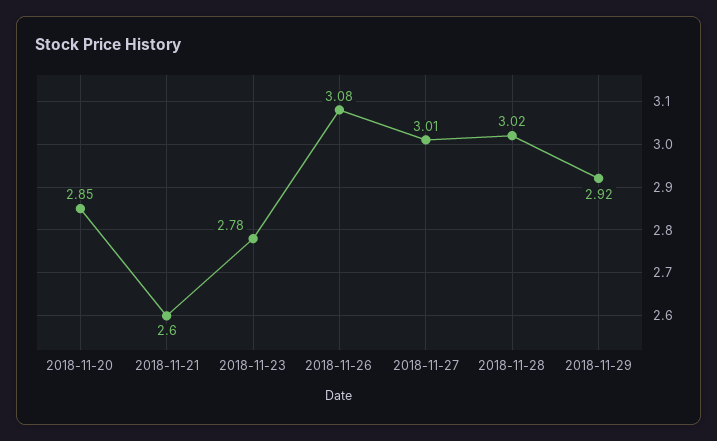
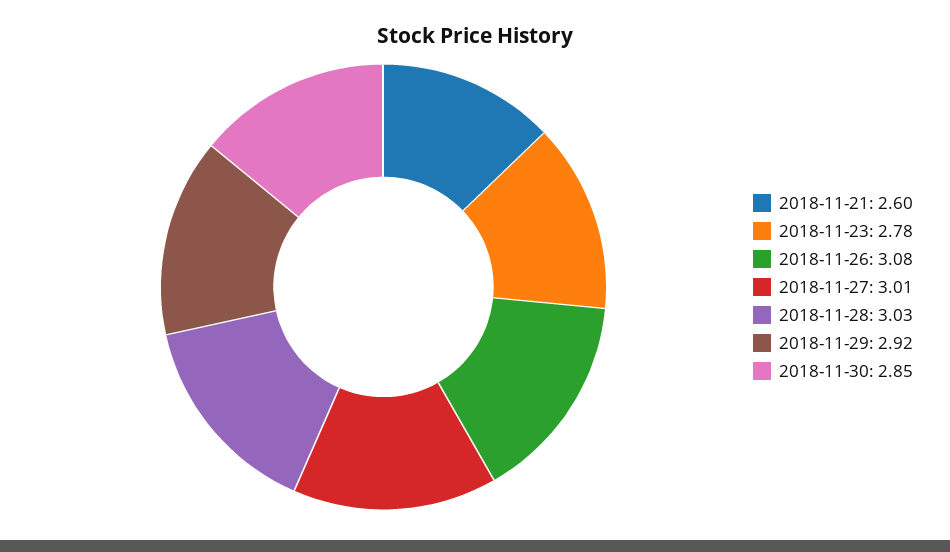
2018-11-20: 2.85 -> none
2018-11-28: 3.02 -> 3.03
2018-11-30: none -> 2.85

